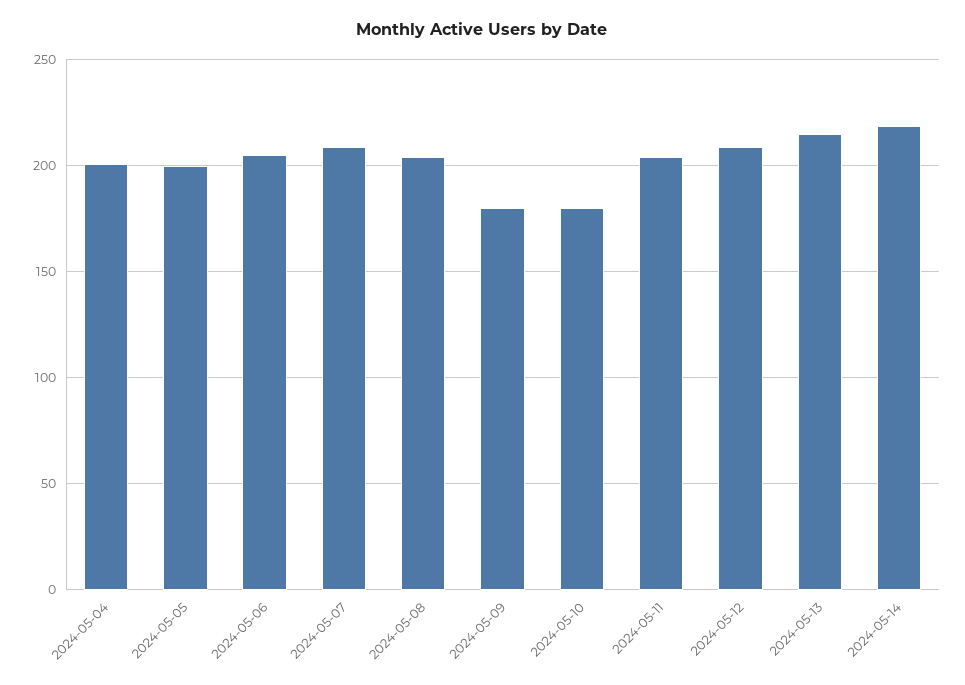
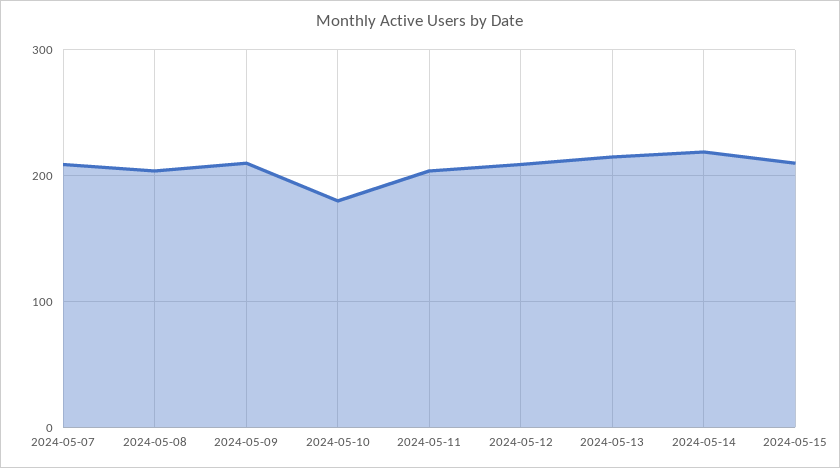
2024-05-04: 200 -> none
2024-05-05: 200 -> none
2024-05-06: 205 -> none
2024-05-09: 180 -> 210
2024-05-15: none -> 210

